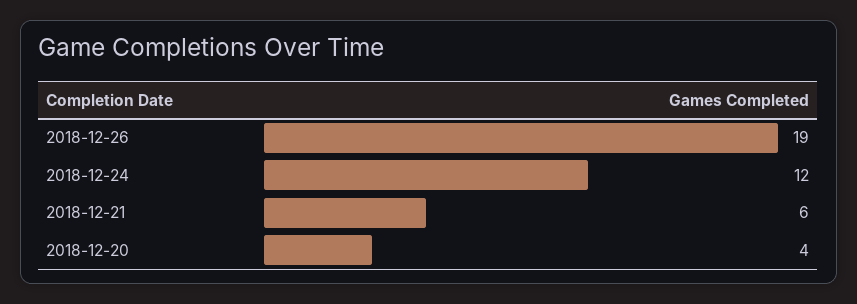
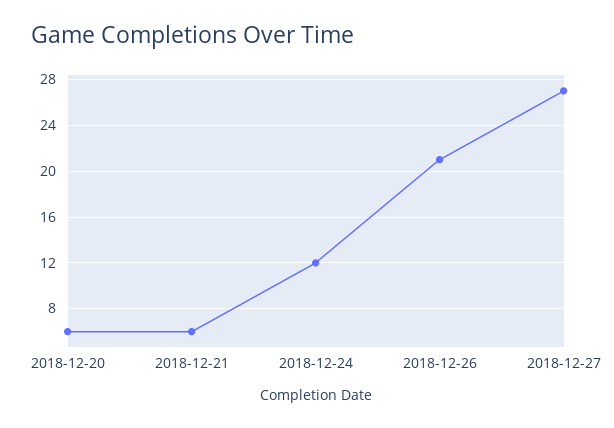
2018-12-26: 19 -> 21
2018-12-20: 4 -> 6
2018-12-27: none -> 27

